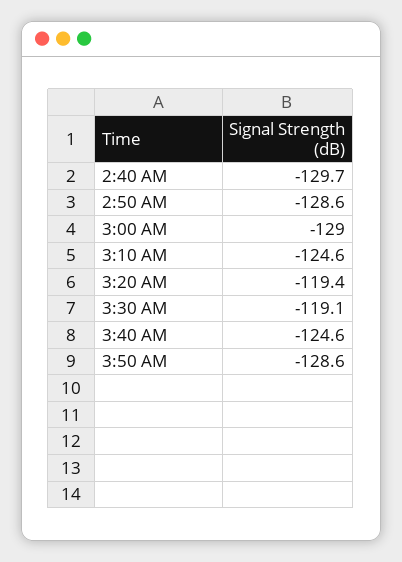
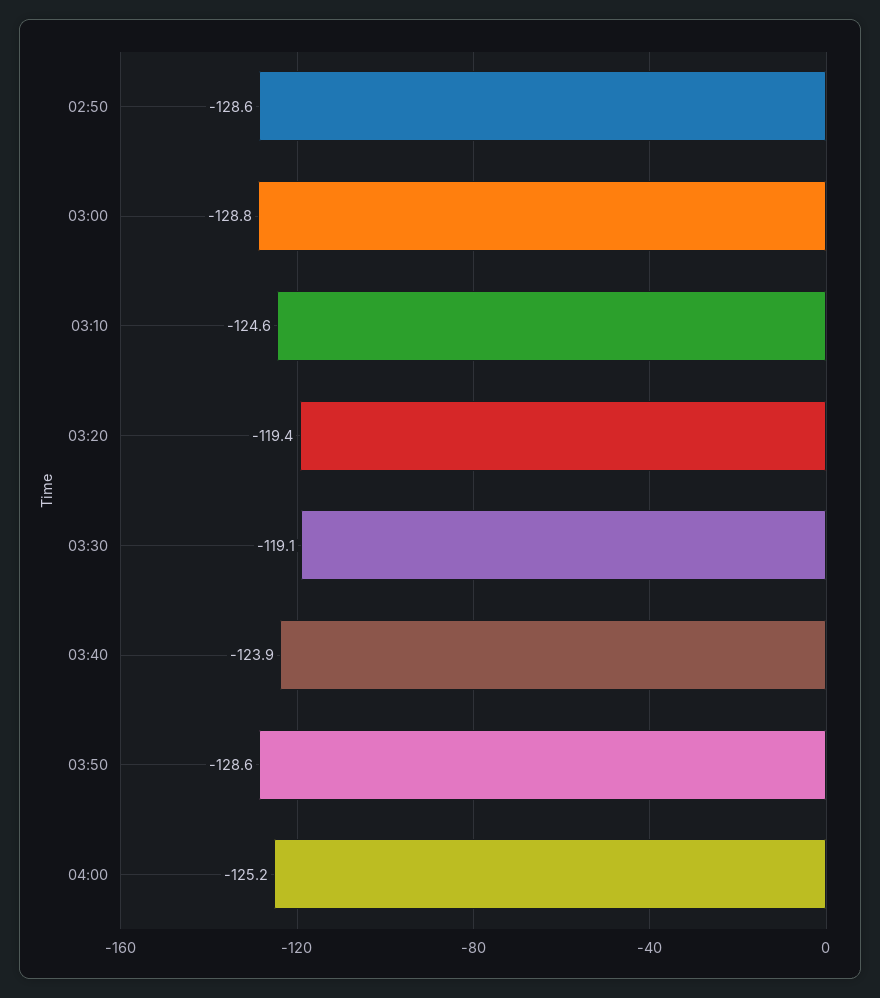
2:40 AM: -129.7 -> none
3:00 AM: -129 -> -128.8
3:40 AM: -124.6 -> -123.9
04:00: none -> -125.2

